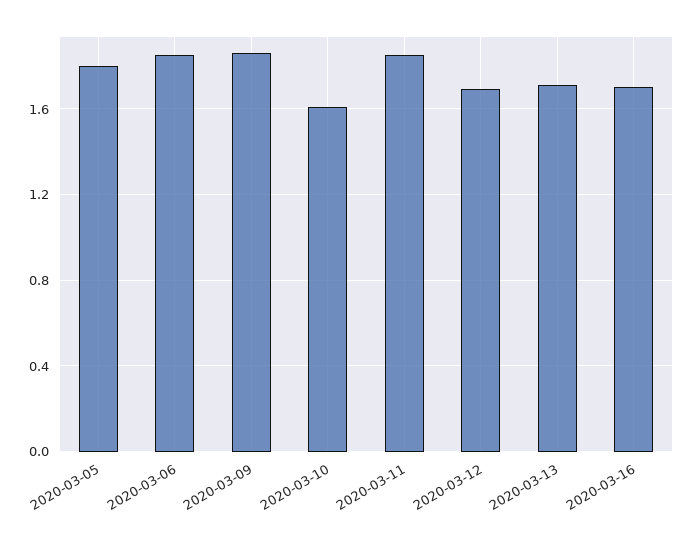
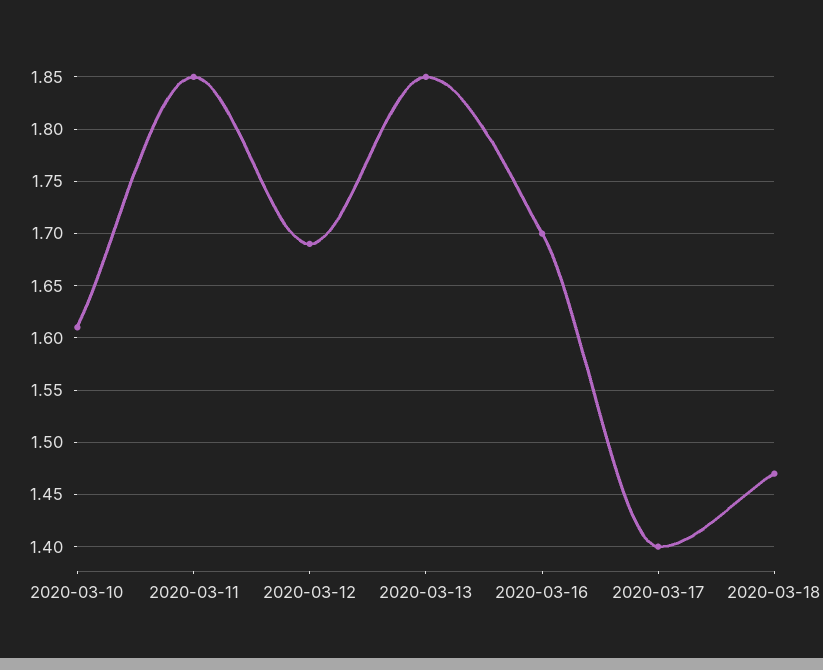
2020-03-05: 1.8 -> none
2020-03-06: 1.85 -> none
2020-03-09: 1.85 -> none
2020-03-13: 1.7 -> 1.85
2020-03-17: none -> 1.4
2020-03-18: none -> 1.47

